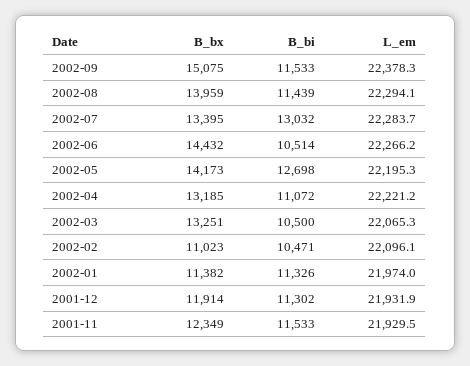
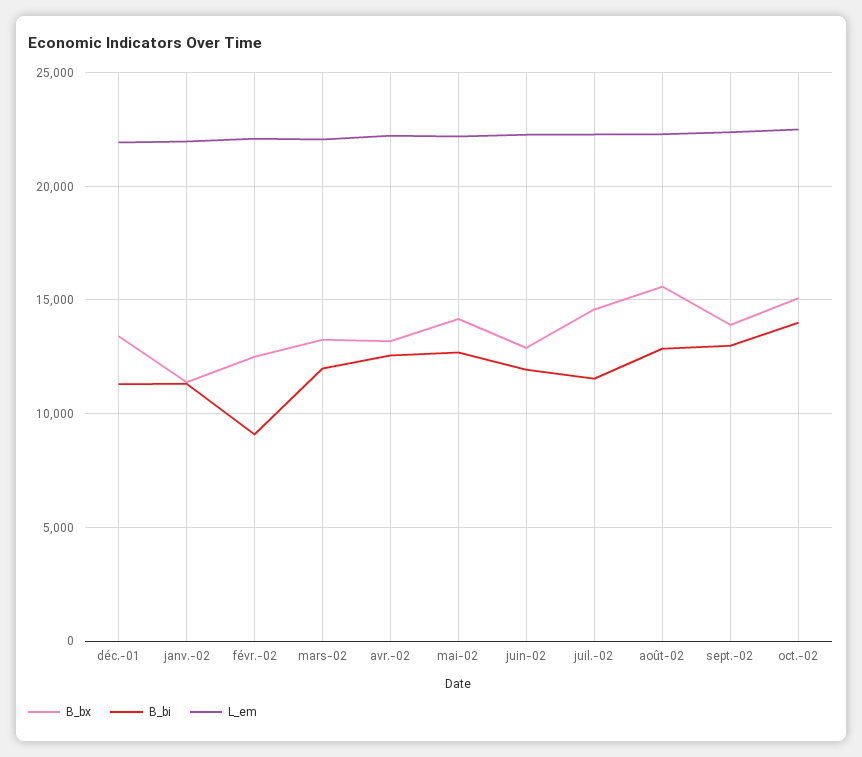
B_bx, 2002-09: 15075 -> 14000
B_bi, 2002-09: 11533 -> 13000
B_bx, 2002-08: 13959 -> 15500
B_bi, 2002-08: 11439 -> 13000
B_bx, 2002-07: 13395 -> 14500
B_bi, 2002-07: 13032 -> 11500
B_bx, 2002-06: 14432 -> 13000
B_bi, 2002-06: 10514 -> 12000
B_bi, 2002-04: 11072 -> 12500
B_bi, 2002-03: 10500 -> 12000
B_bx, 2002-02: 11023 -> 12500
B_bi, 2002-02: 10471 -> 9000
B_bx, 2001-12: 11914 -> 13500
B_bx, 2001-11: 12349 -> none
B_bi, 2001-11: 11533 -> none
L_em, 2001-11: 21929.5 -> none
B_bx, oct.-02: none -> 15000
B_bi, oct.-02: none -> 14000
L_em, oct.-02: none -> 22500

